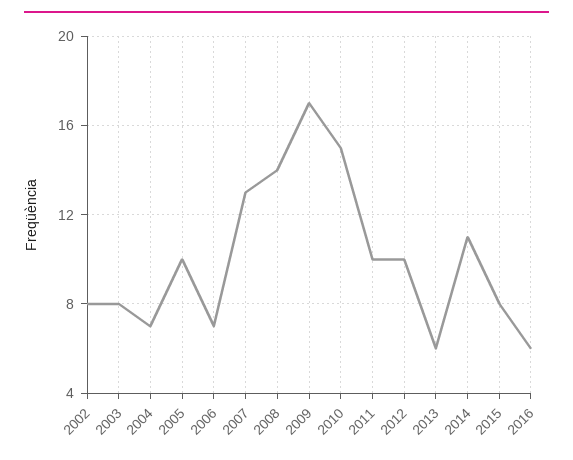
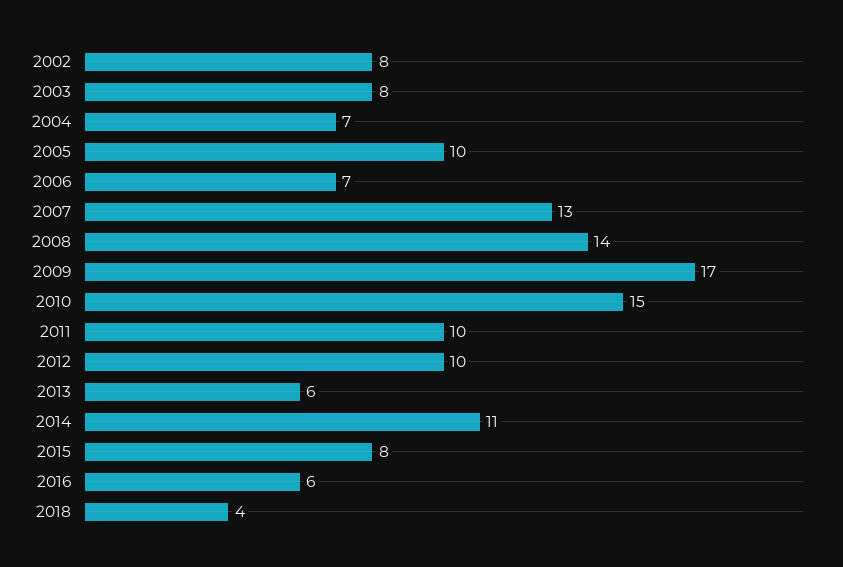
2018: none -> 4

